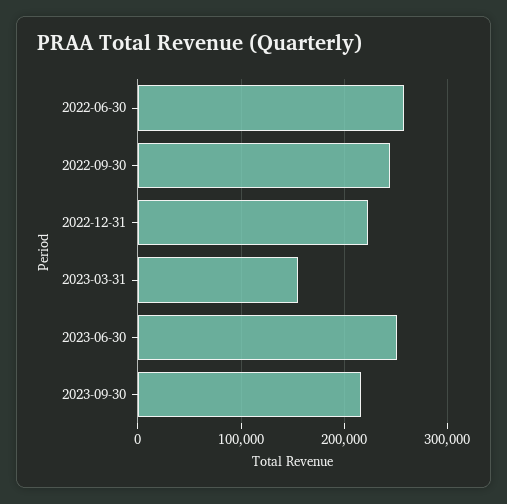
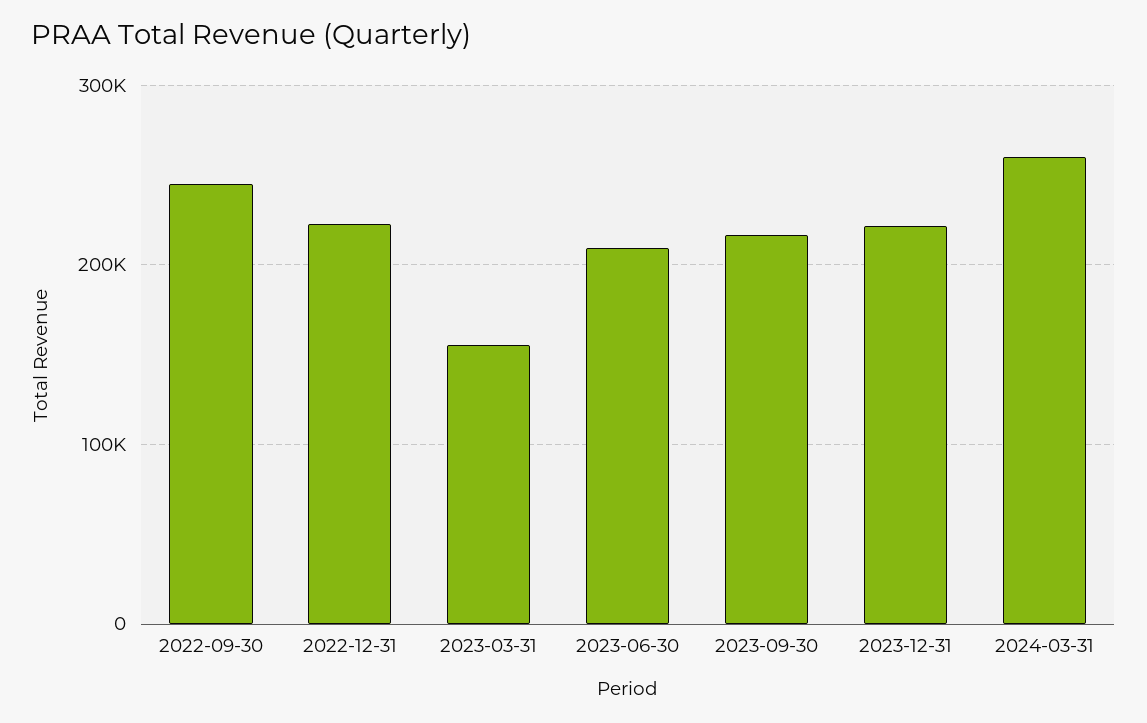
2022-06-30: 260000 -> none
2023-06-30: 250000 -> 210000
2023-12-31: none -> 220000
2024-03-31: none -> 260000

